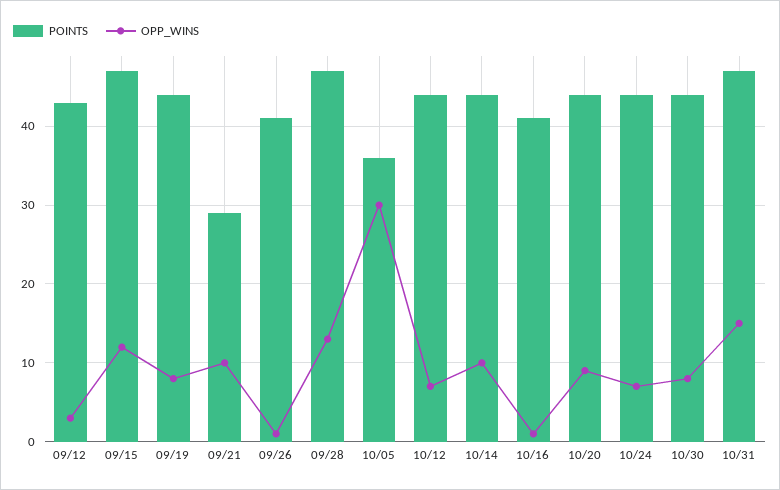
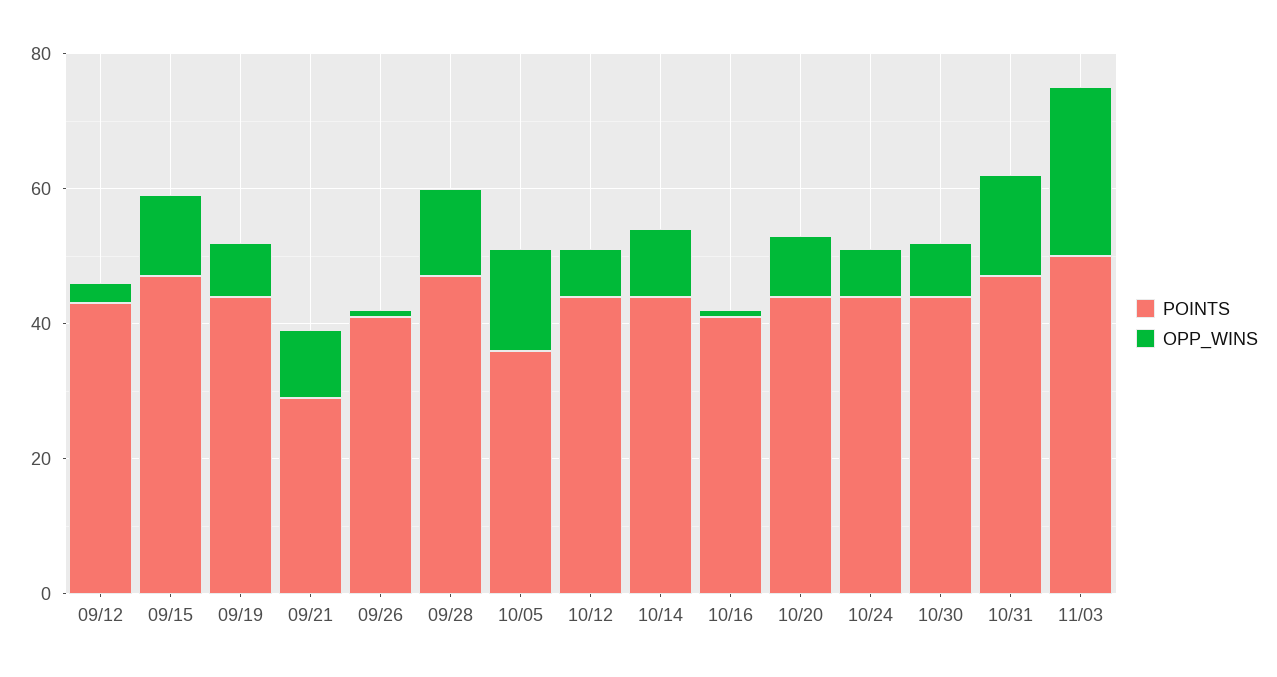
OPP_WINS, 10/05: 30 -> 15
POINTS, 11/03: none -> 50
OPP_WINS, 11/03: none -> 25

